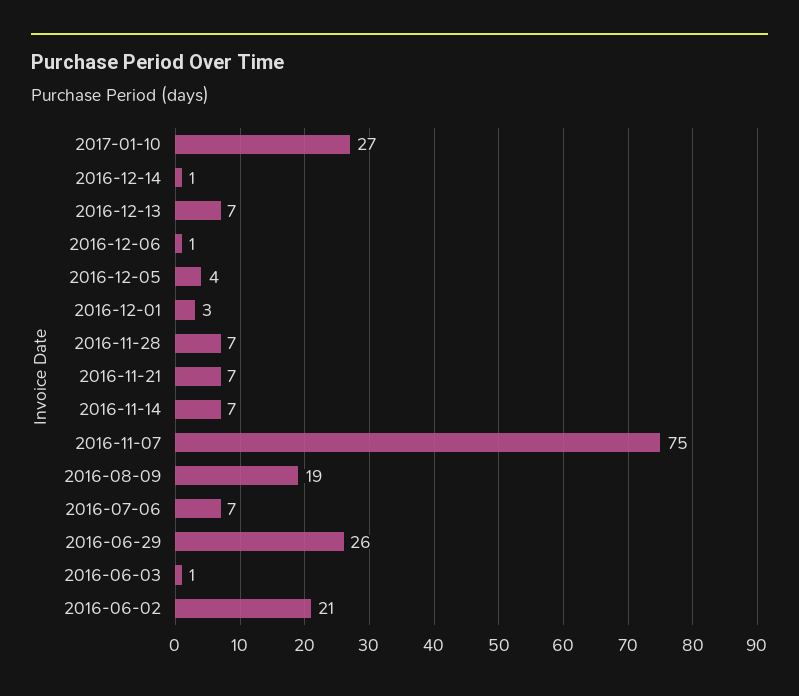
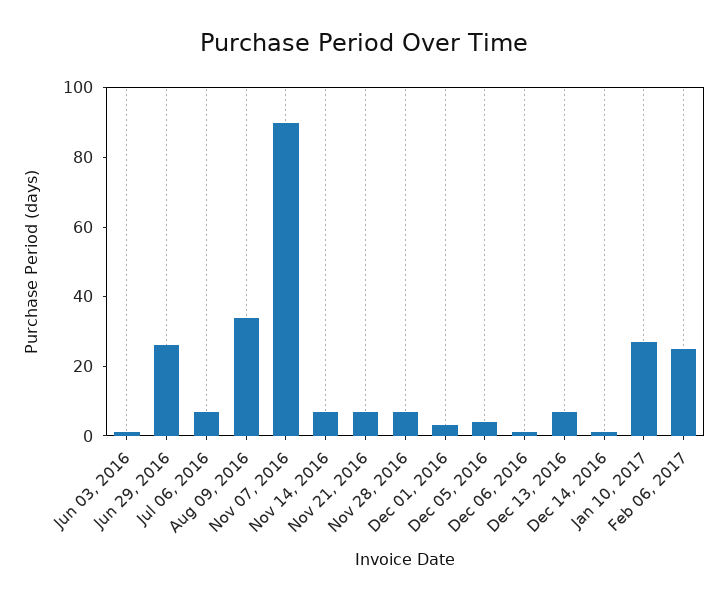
2016-11-07: 75 -> 90
2016-08-09: 19 -> 35
2016-06-02: 21 -> none
Feb 06, 2017: none -> 25

